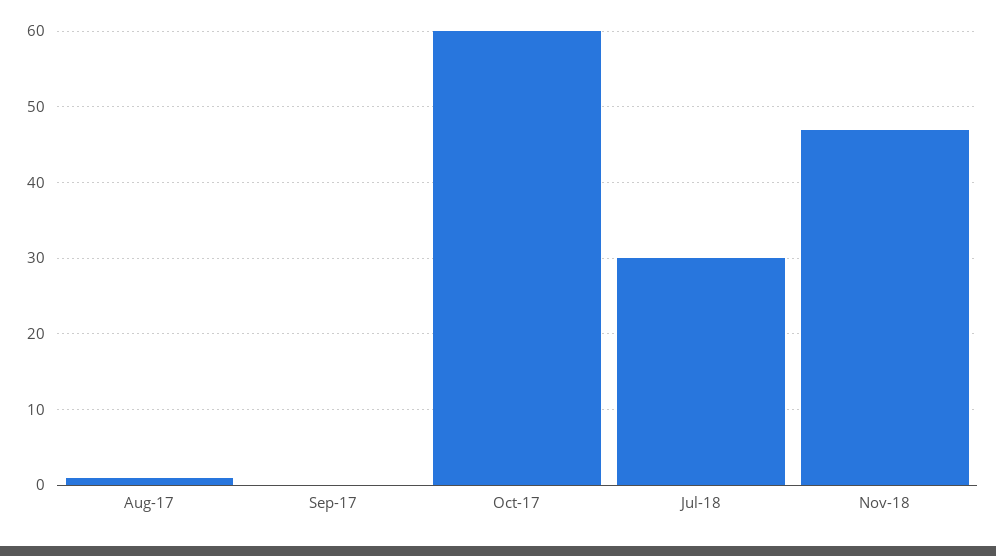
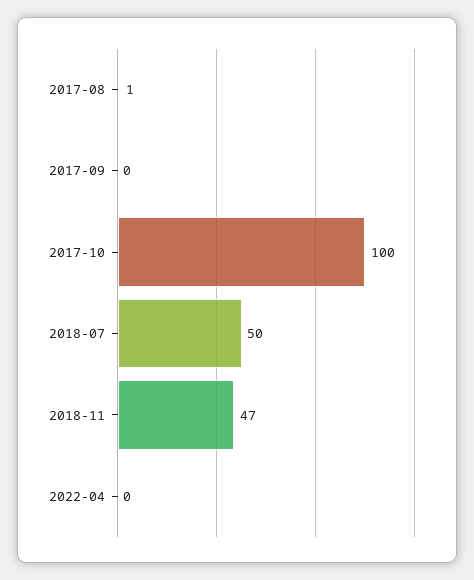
Oct-17: 60 -> 100
Jul-18: 30 -> 50
2022-04: none -> 0

